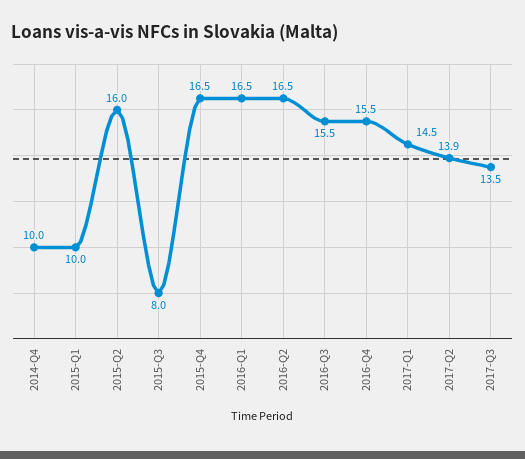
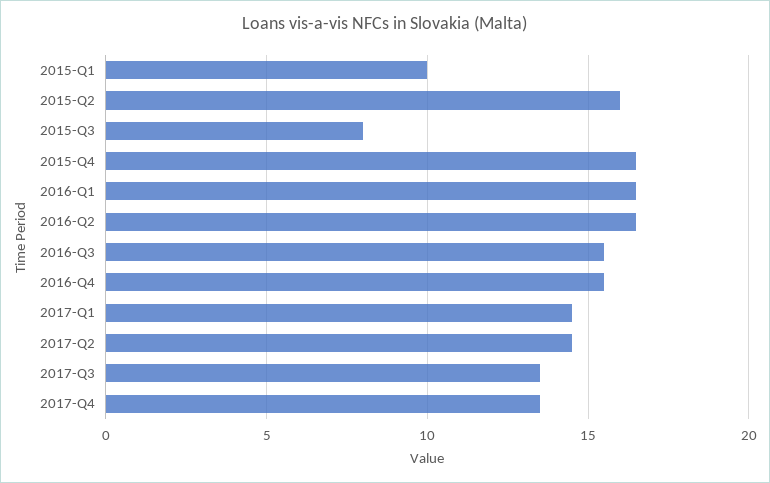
2014-Q4: 10 -> none
2017-Q2: 13.9 -> 14.5
2017-Q4: none -> 13.5

